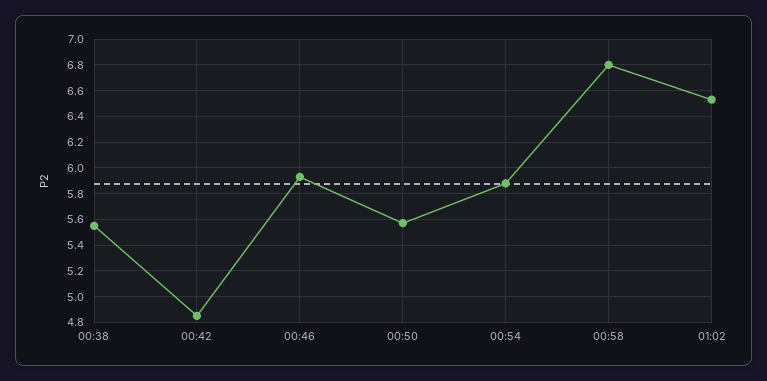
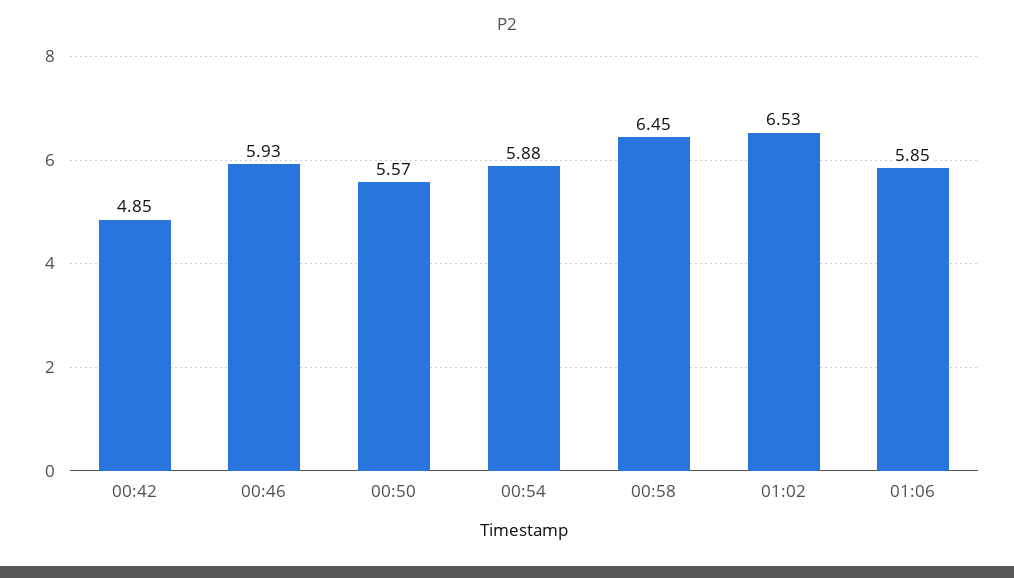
00:38: 5.55 -> none
00:58: 6.8 -> 6.45
01:06: none -> 5.85

